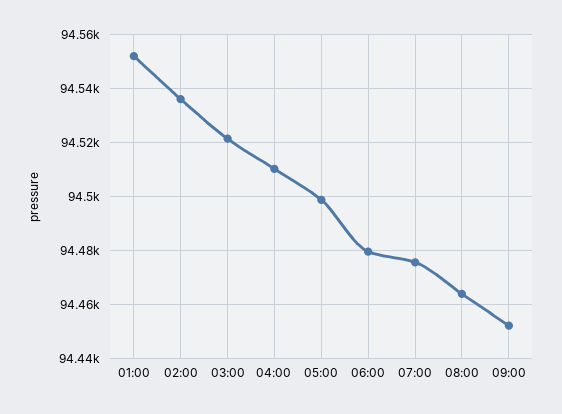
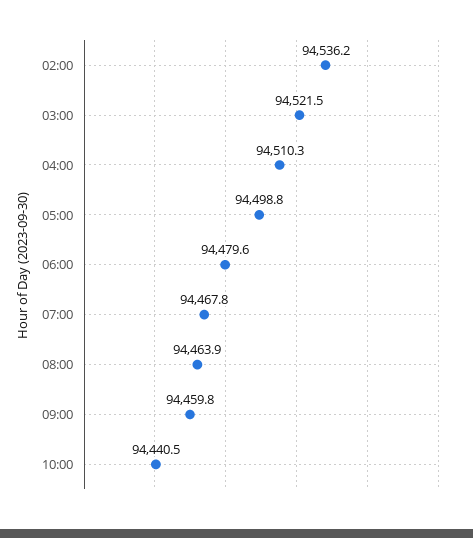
01:00: 94552.5 -> none
07:00: 94475 -> 94467.8
09:00: 94452.5 -> 94459.8
10:00: none -> 94440.5

